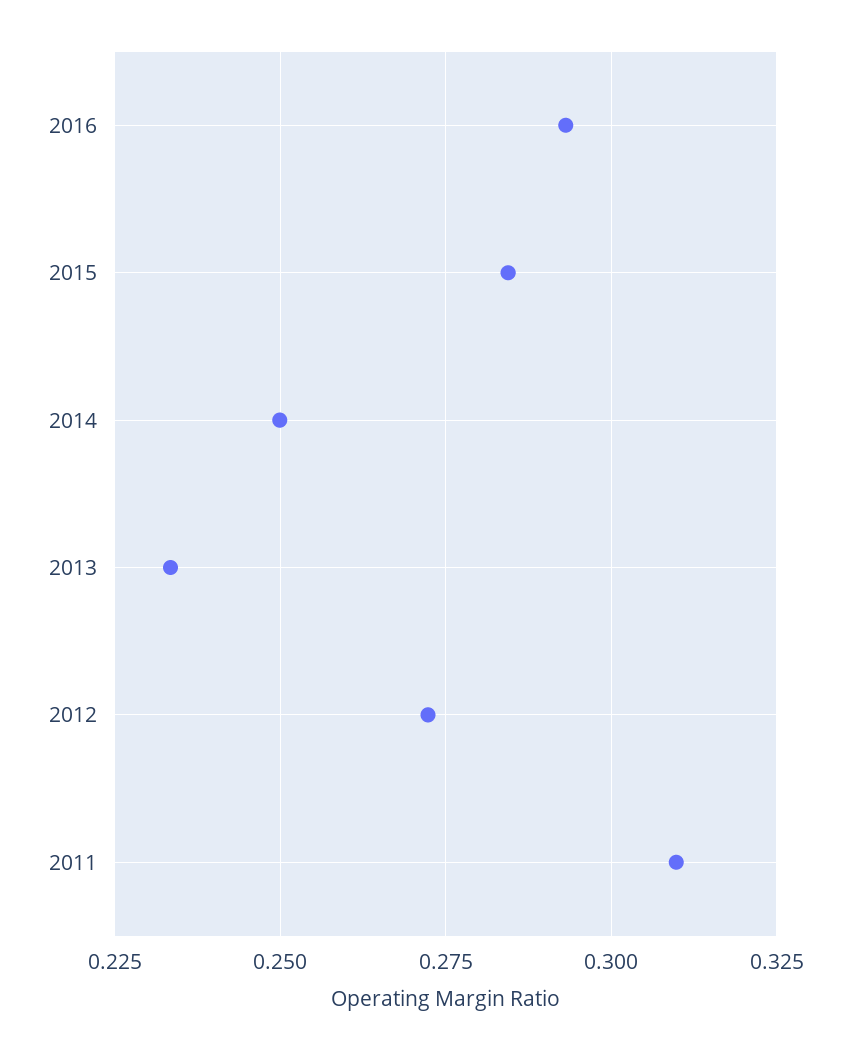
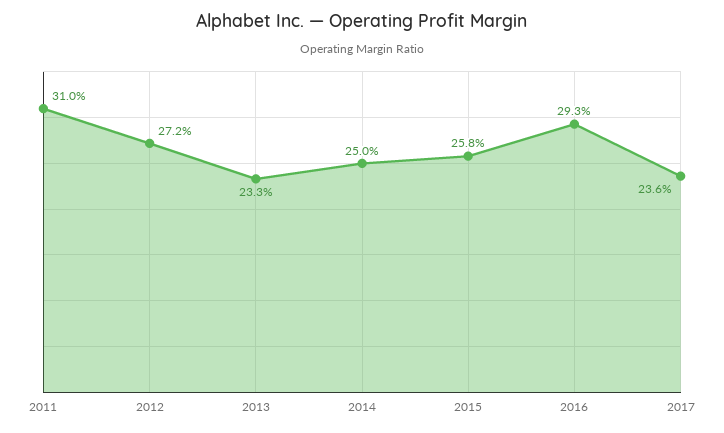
2015: 0.285 -> 0.258
2017: none -> 0.236

